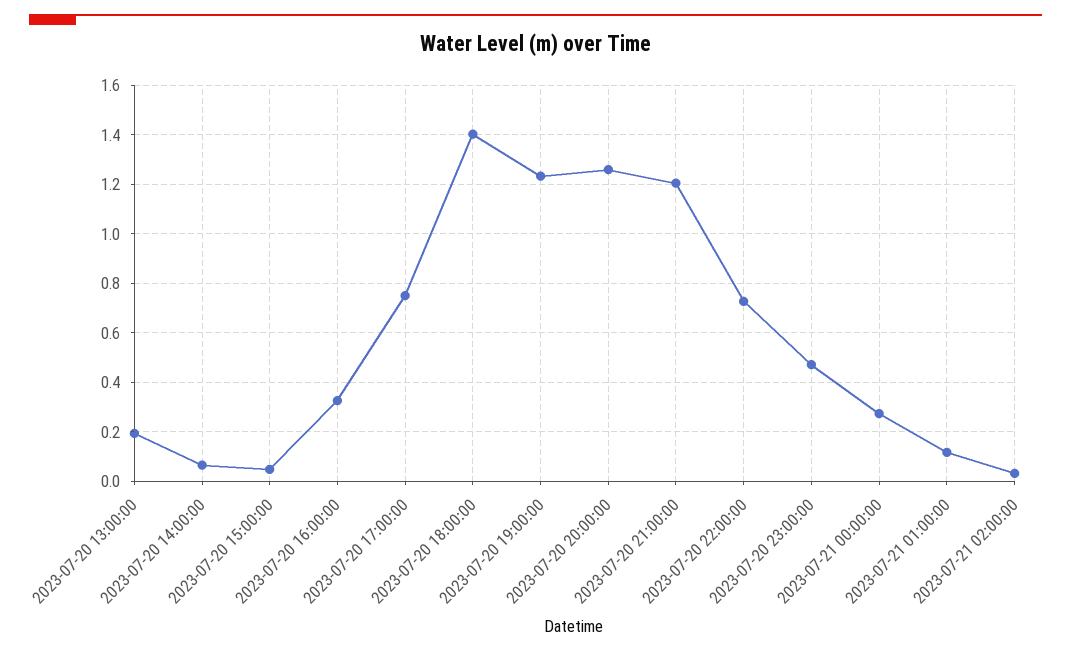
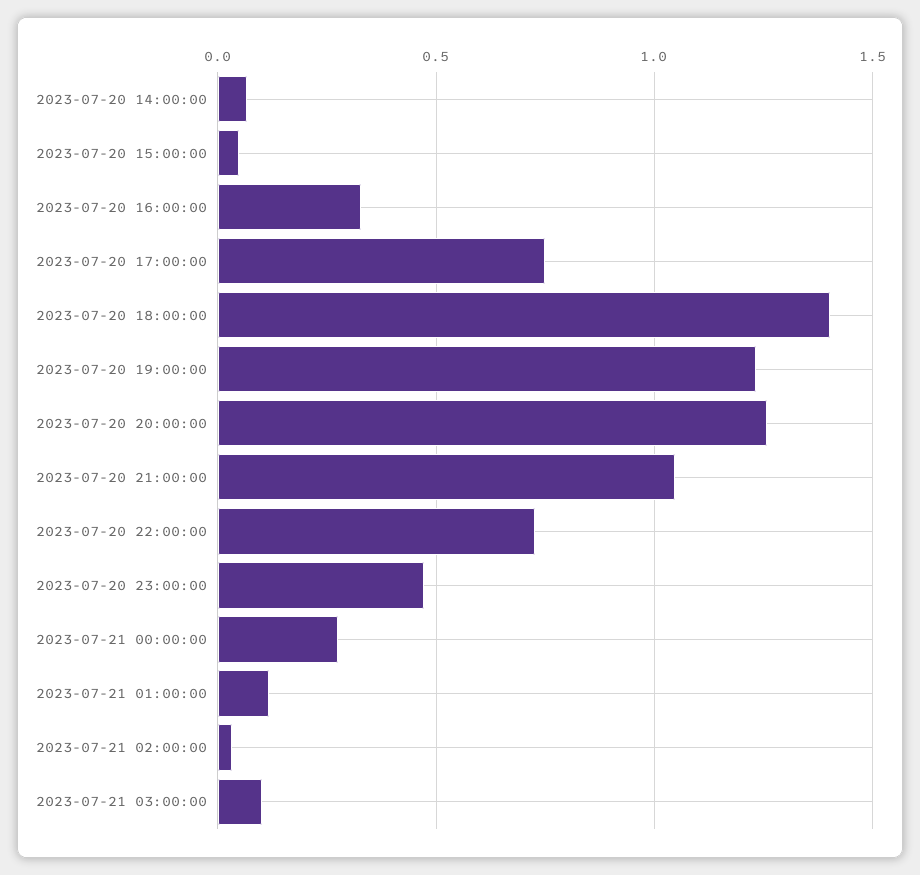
2023-07-20 13:00:00: 0.2 -> none
2023-07-20 21:00:00: 1.2 -> 1.05
2023-07-21 03:00:00: none -> 0.1

